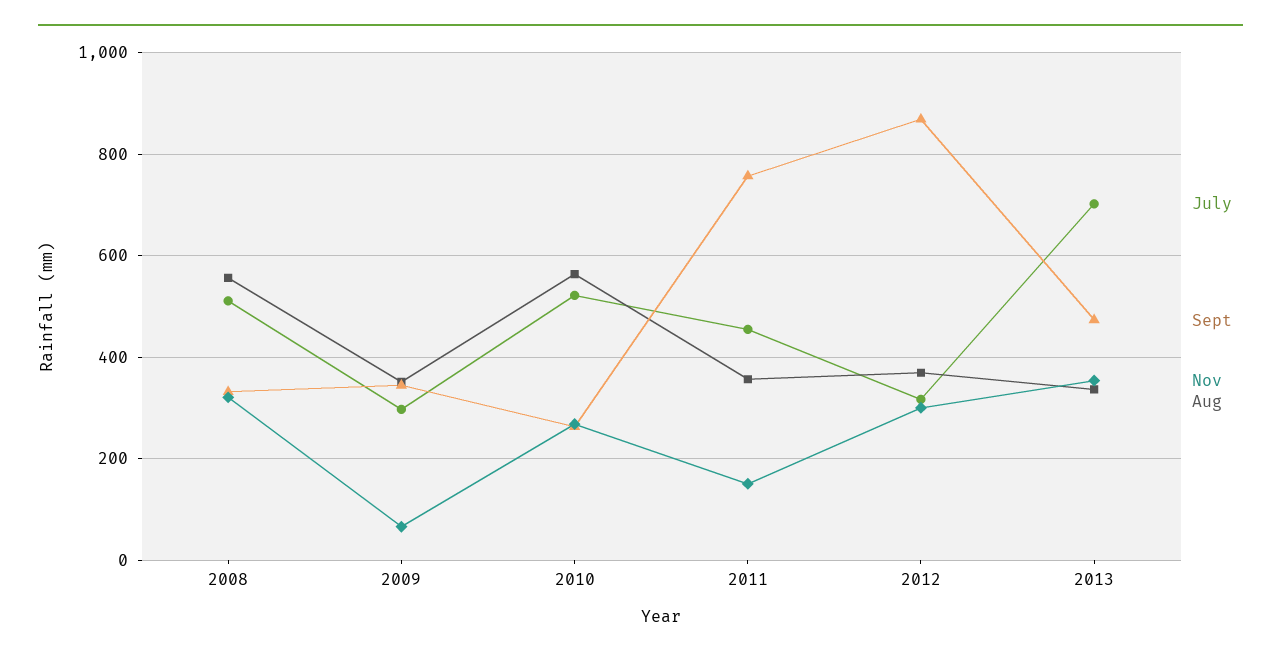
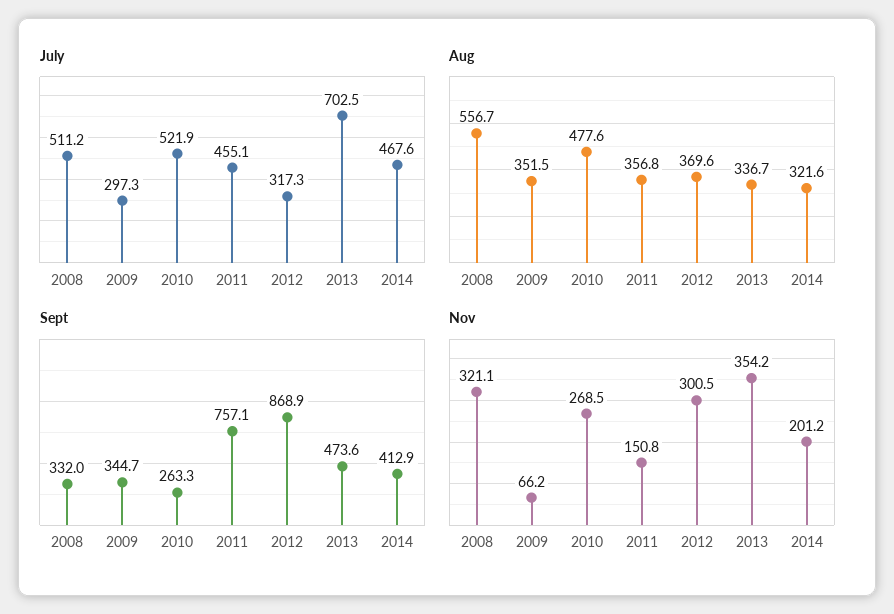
Aug, 2010: 560 -> 477.6
July, 2014: none -> 467.6
Aug, 2014: none -> 321.6
Sept, 2014: none -> 412.9
Nov, 2014: none -> 201.2

